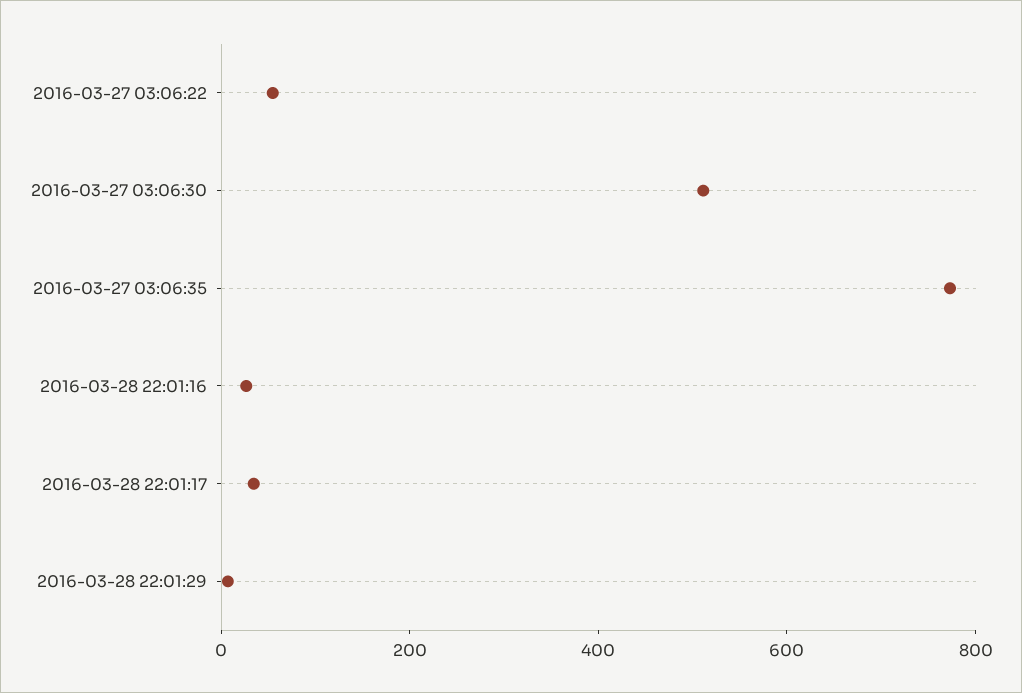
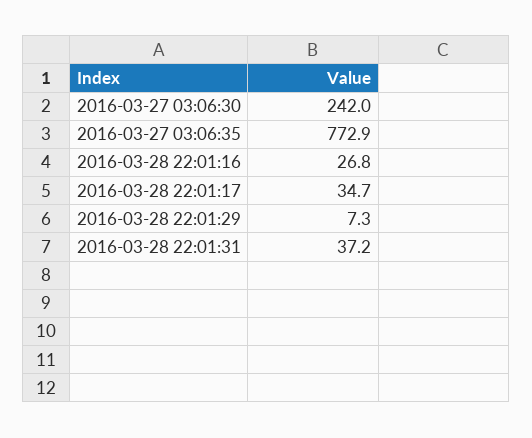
2016-03-27 03:06:22: 50 -> none
2016-03-27 03:06:30: 500 -> 242
2016-03-28 22:01:31: none -> 37.2

